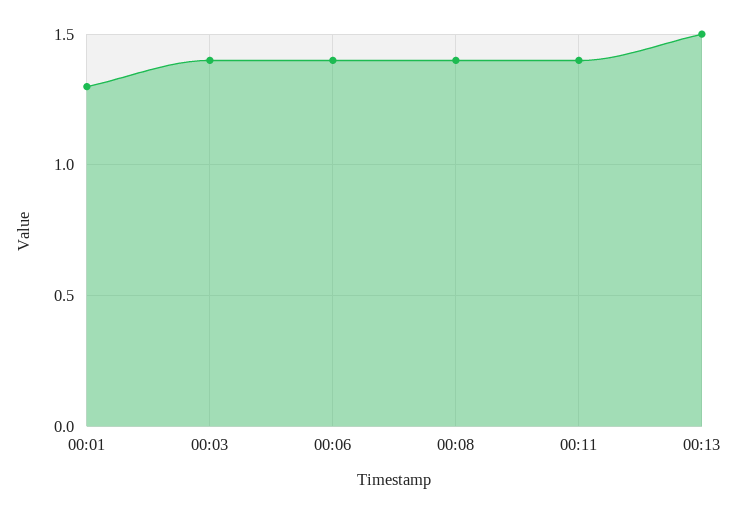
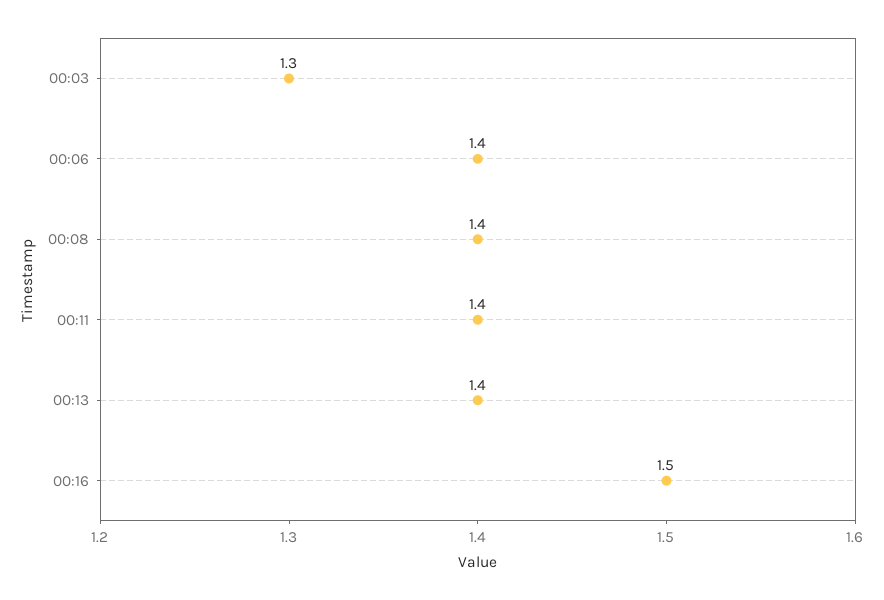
00:01: 1.3 -> none
00:03: 1.4 -> 1.3
00:13: 1.5 -> 1.4
00:16: none -> 1.5

